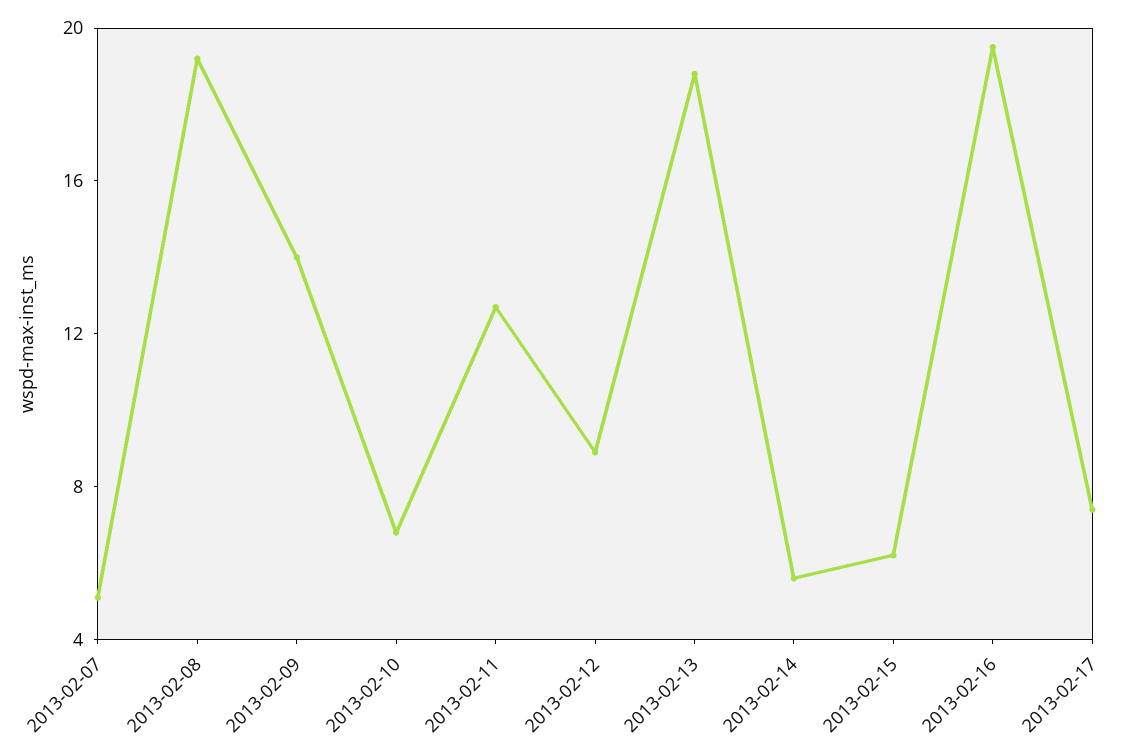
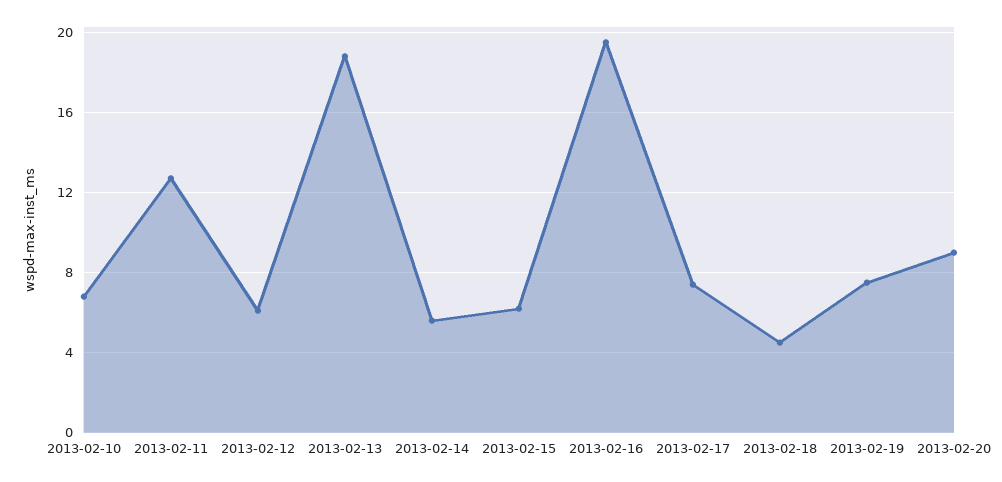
2013-02-07: 5 -> none
2013-02-08: 19 -> none
2013-02-09: 14 -> none
2013-02-12: 9 -> 6
2013-02-18: none -> 4.5
2013-02-19: none -> 7.5
2013-02-20: none -> 9

